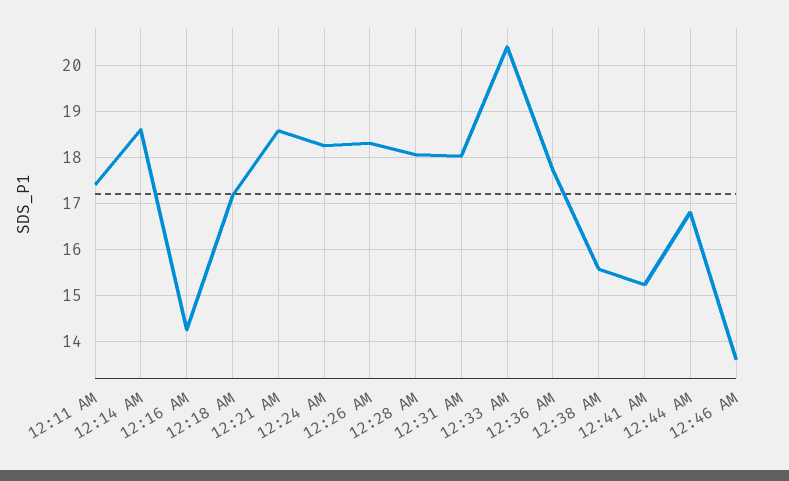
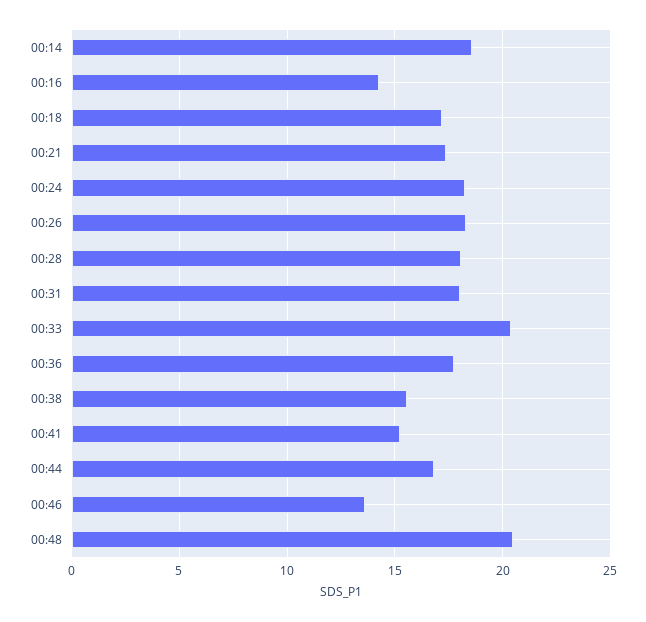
12:11 AM: 17.4 -> none
12:21 AM: 18.6 -> 17.5
00:48: none -> 20.5

